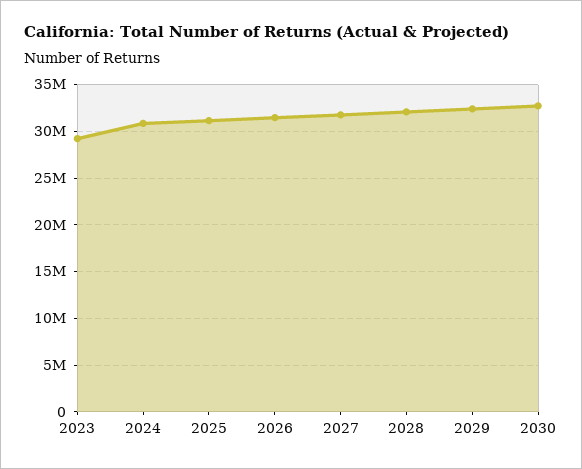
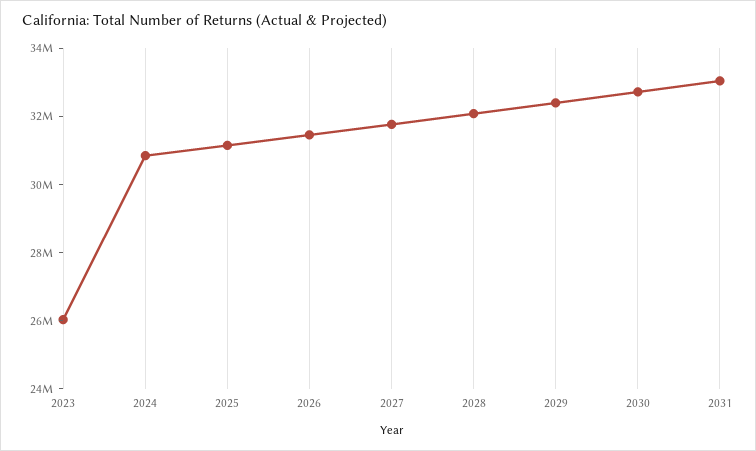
2023: 29000000 -> 26000000
2031: none -> 33000000

